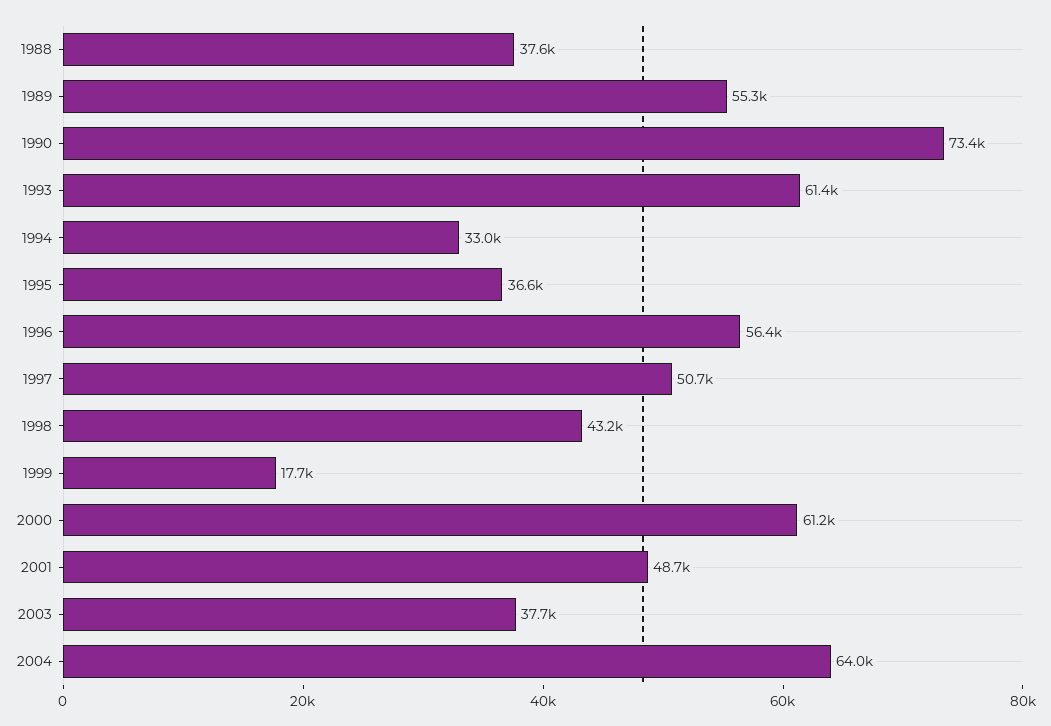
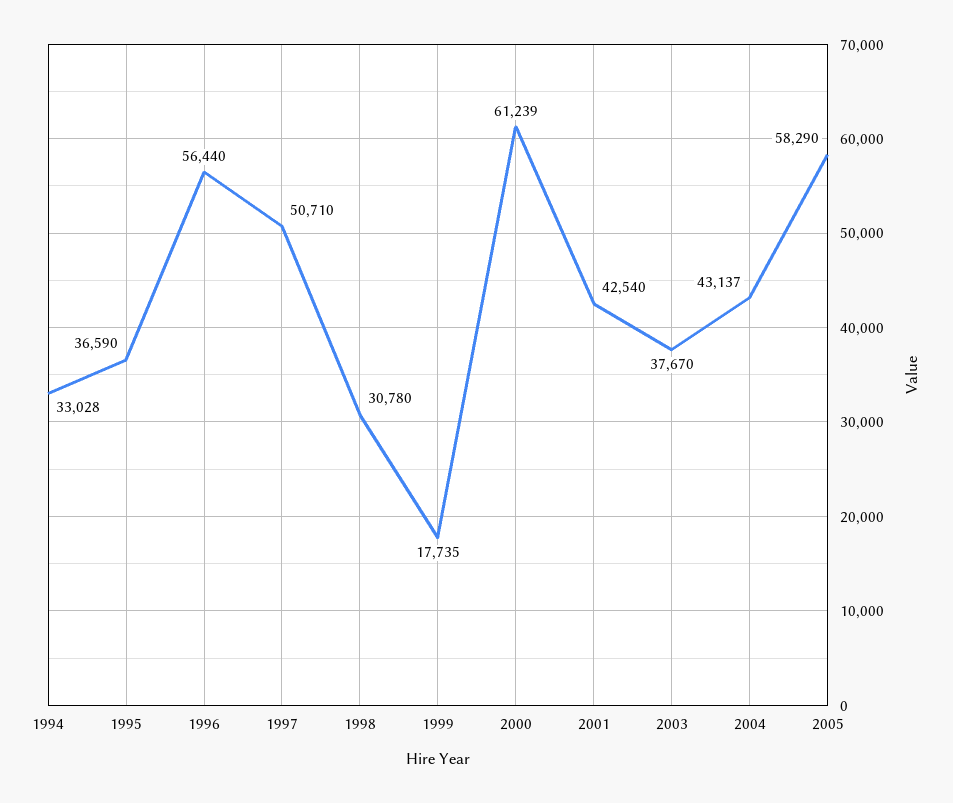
1988: 37600 -> none
1989: 55300 -> none
1990: 73400 -> none
1993: 61400 -> none
1998: 43200 -> 30780
2001: 48700 -> 42540
2004: 64000 -> 43137
2005: none -> 58290

